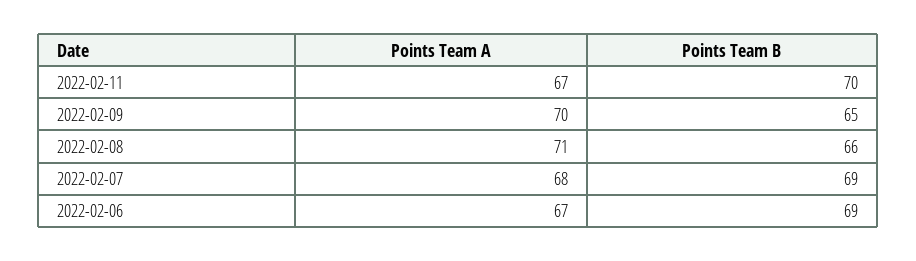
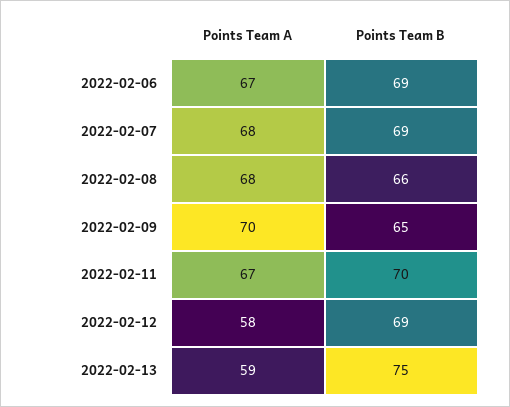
Points Team A, 2022-02-08: 71 -> 68
Points Team A, 2022-02-12: none -> 58
Points Team B, 2022-02-12: none -> 69
Points Team A, 2022-02-13: none -> 59
Points Team B, 2022-02-13: none -> 75

